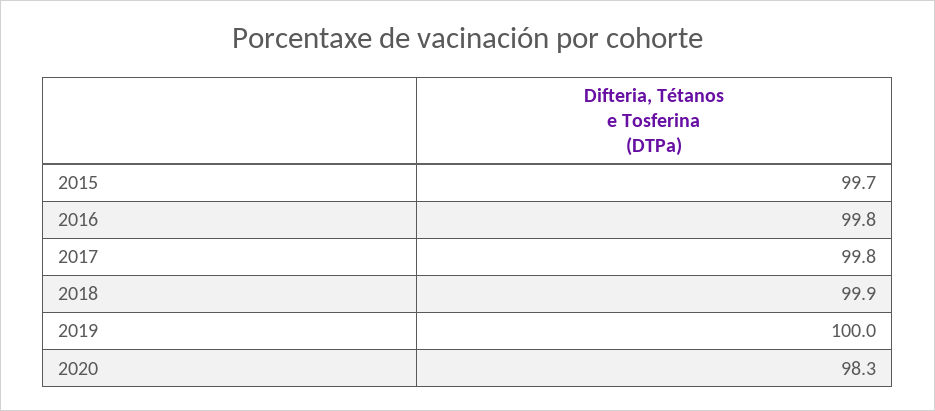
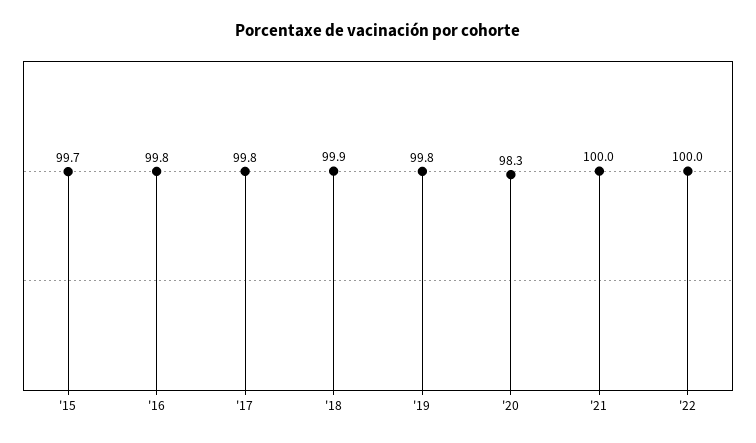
2019: 100 -> 99.8
'21: none -> 100
'22: none -> 100

